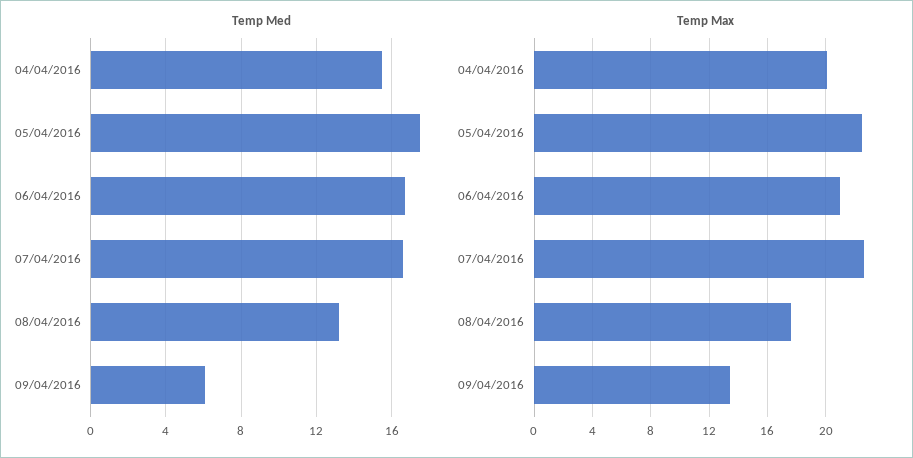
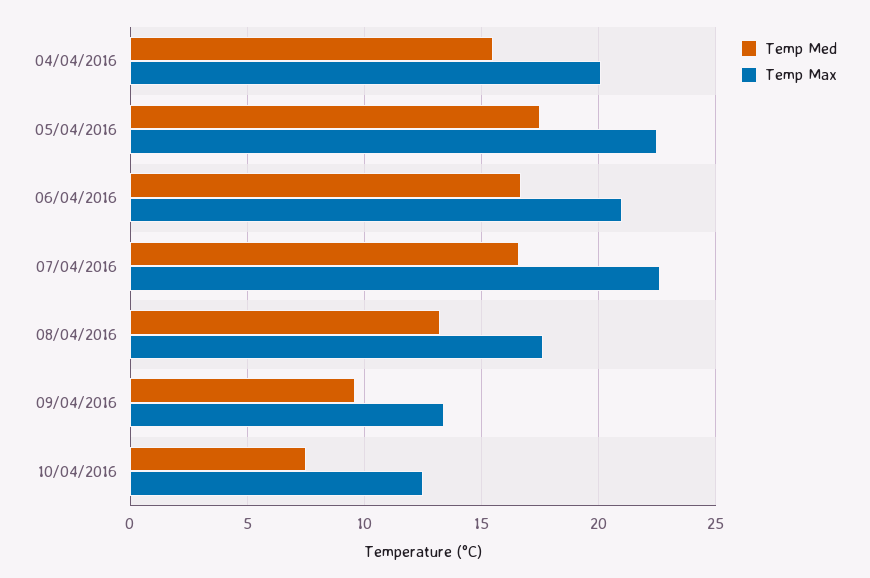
Temp Med, 09/04/2016: 6 -> 9.5
Temp Med, 10/04/2016: none -> 7.5
Temp Max, 10/04/2016: none -> 12.5

